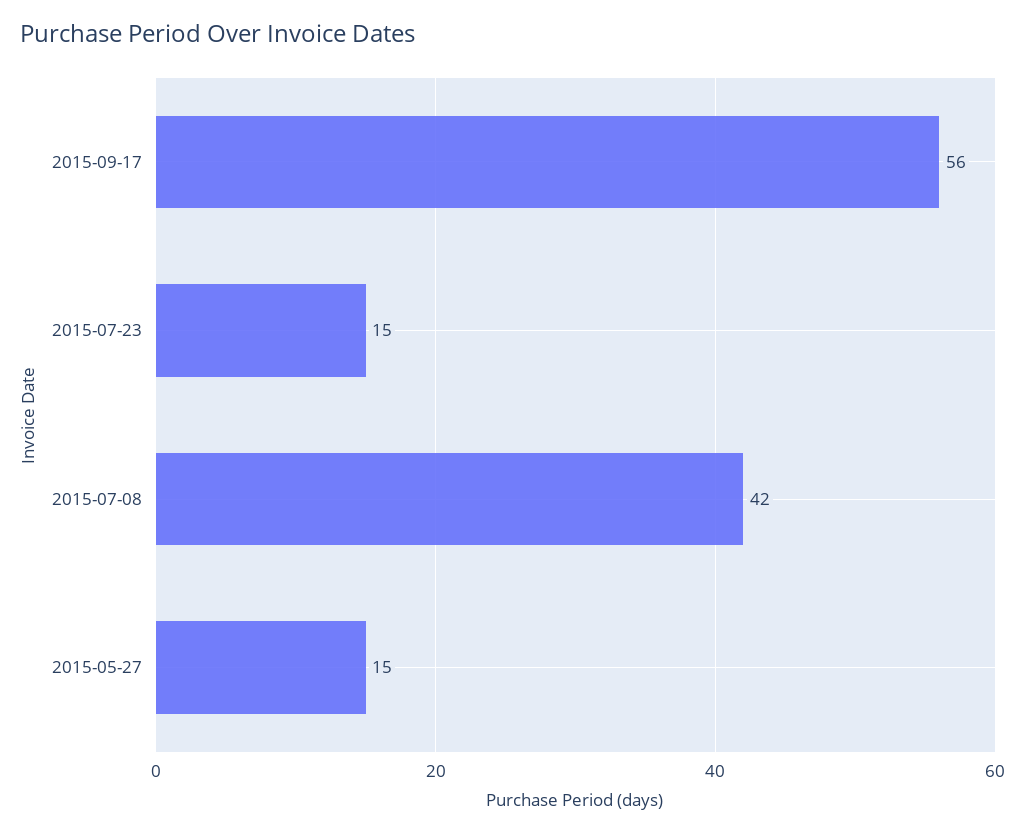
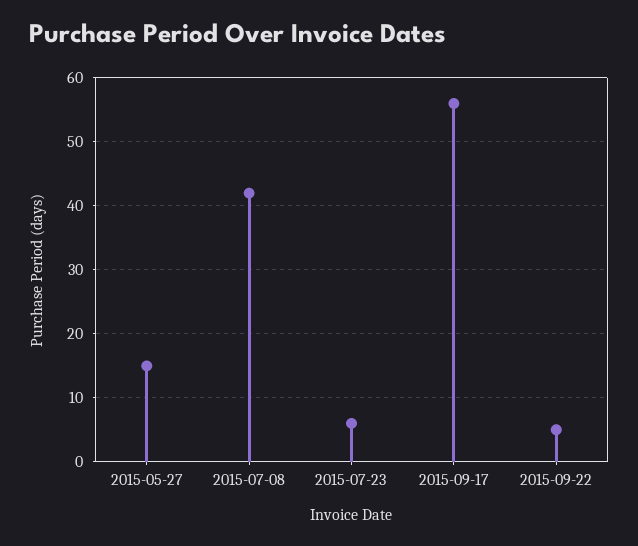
2015-07-23: 15 -> 6
2015-09-22: none -> 5

